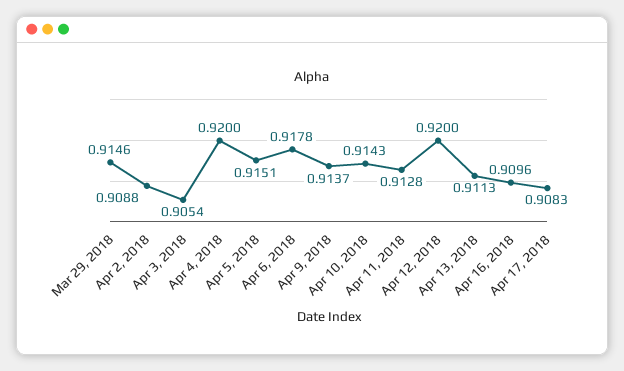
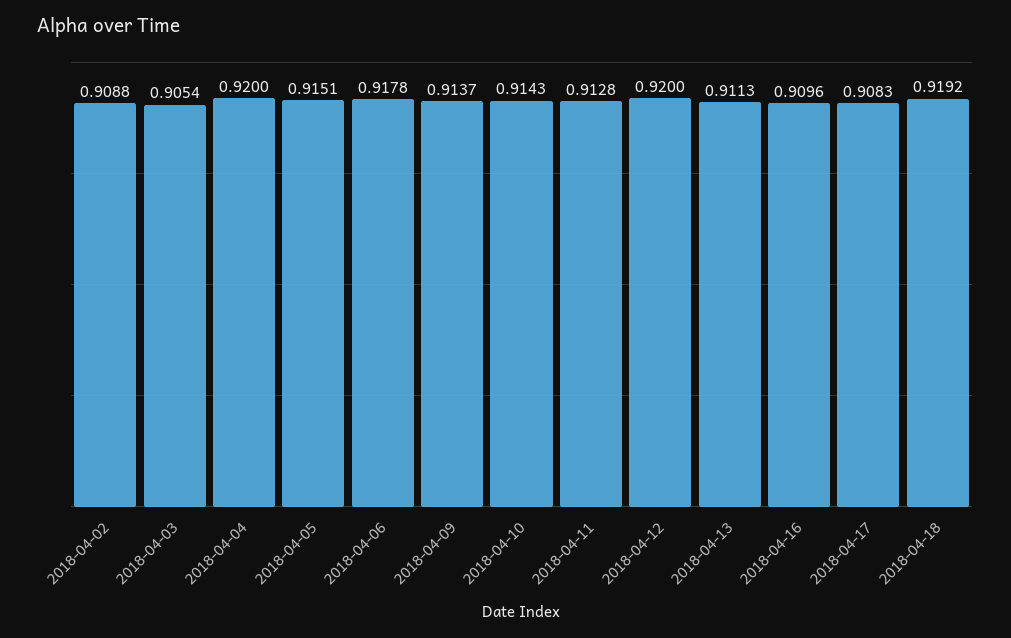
Mar 29, 2018: 0.9146 -> none
2018-04-18: none -> 0.9192

